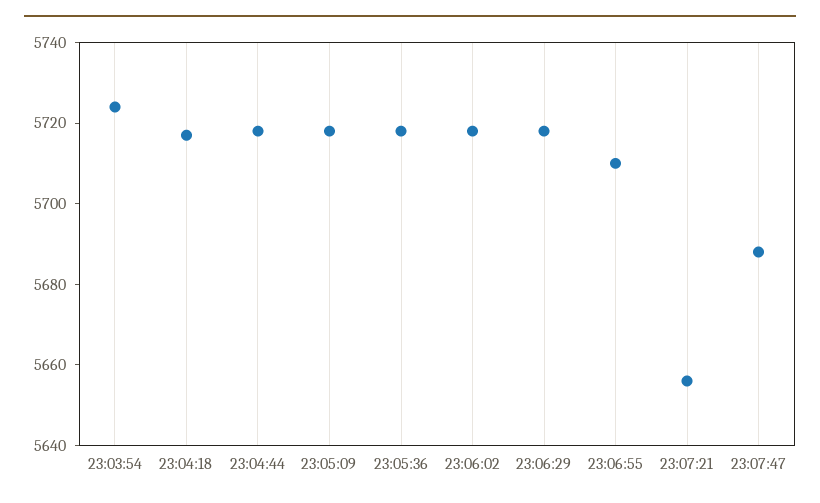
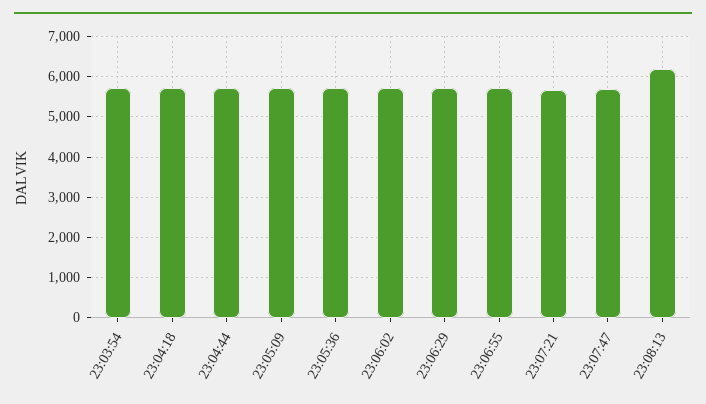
23:08:13: none -> 6200

